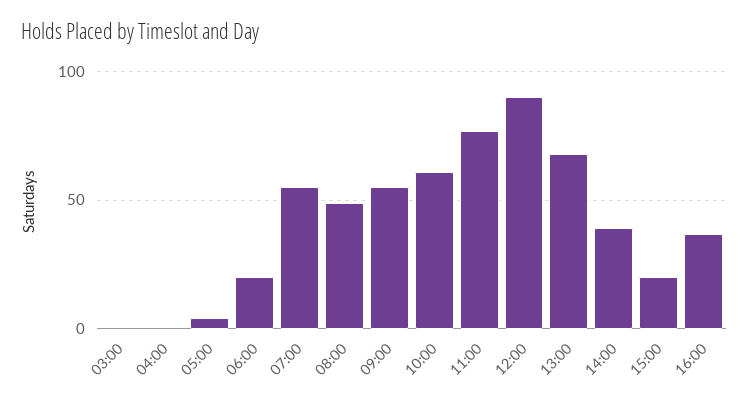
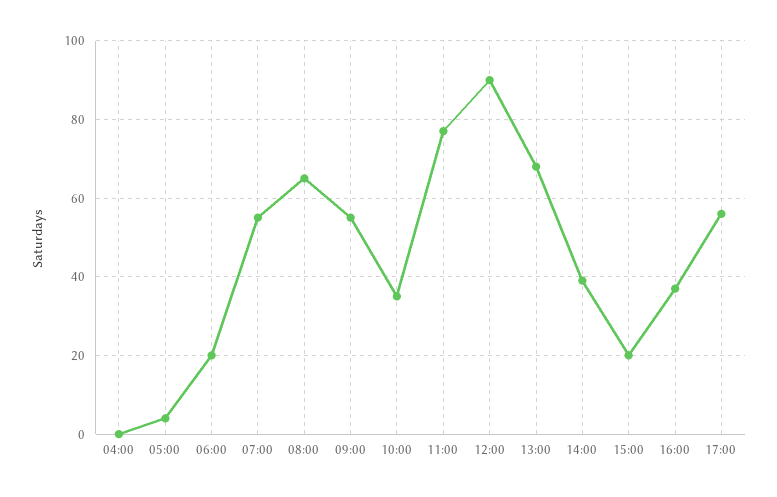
03:00: 0 -> none
08:00: 50 -> 65
10:00: 60 -> 35
17:00: none -> 55

